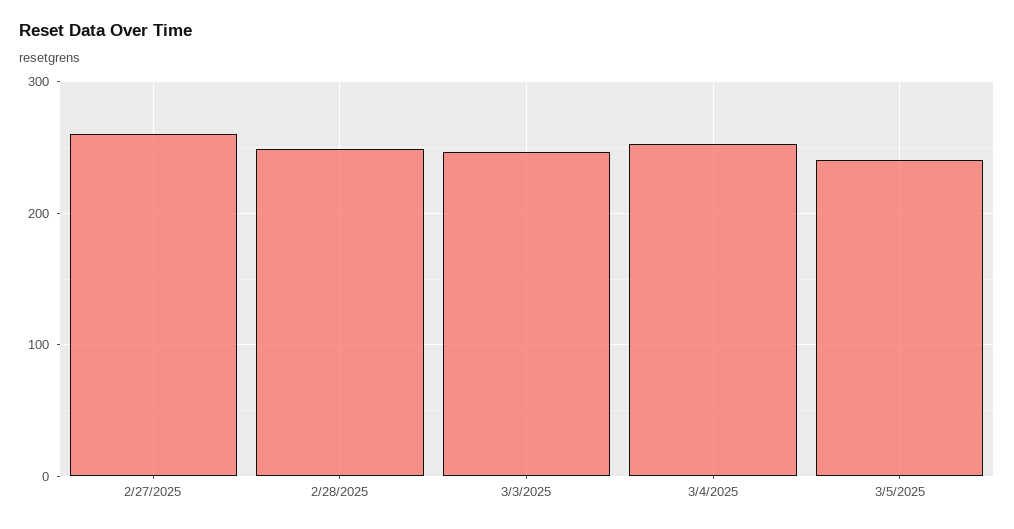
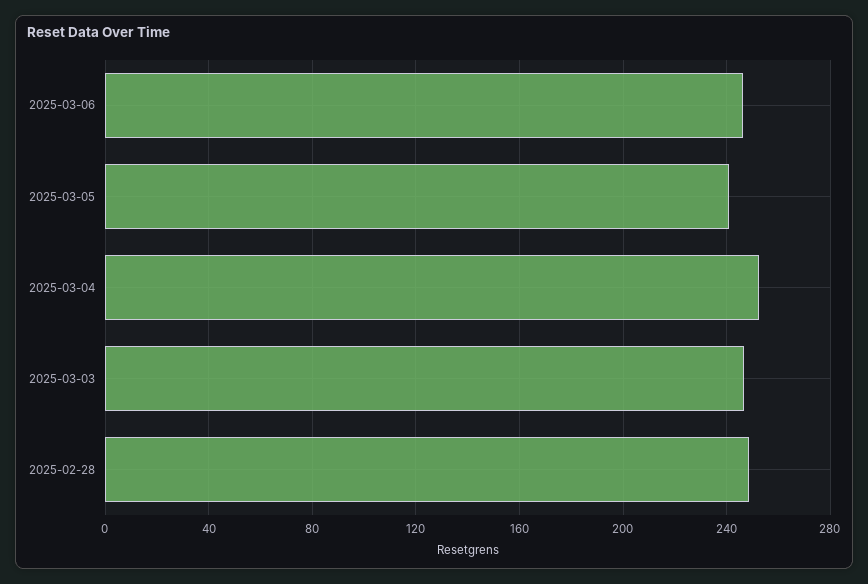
2/27/2025: 260 -> none
2025-03-06: none -> 245

